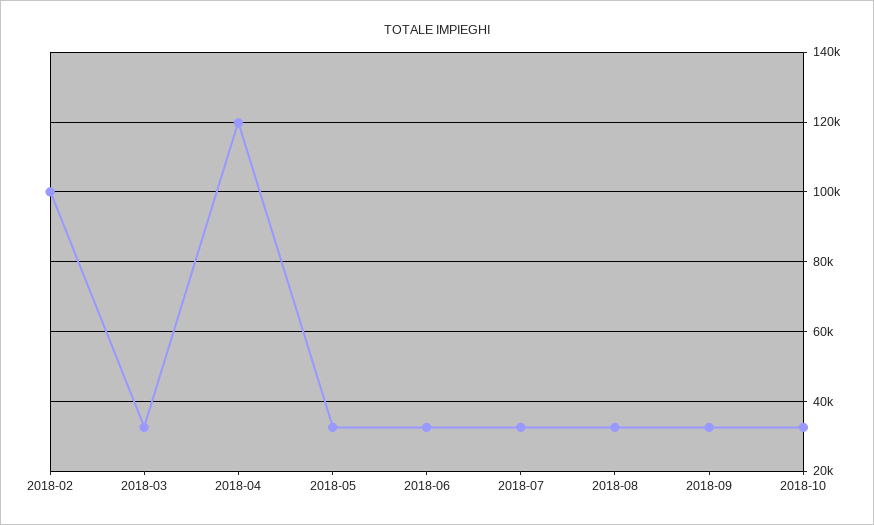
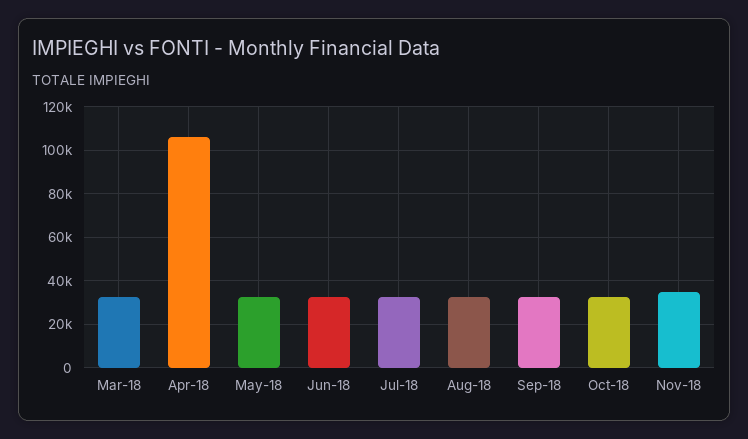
2018-02: 100000 -> none
2018-04: 120000 -> 105000
Nov-18: none -> 35000

